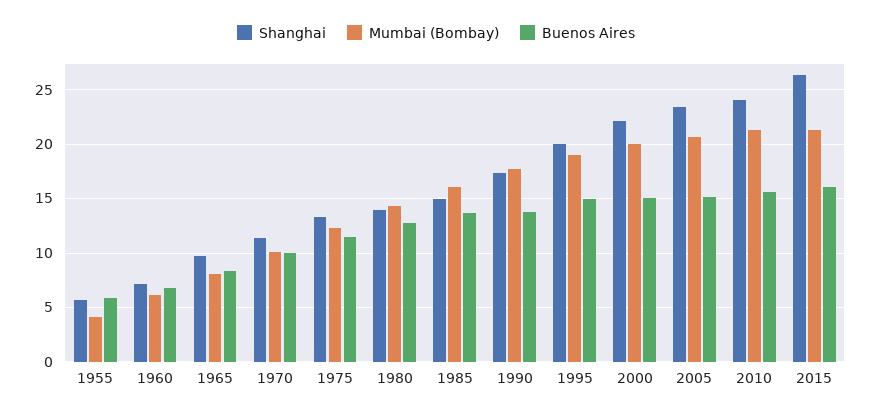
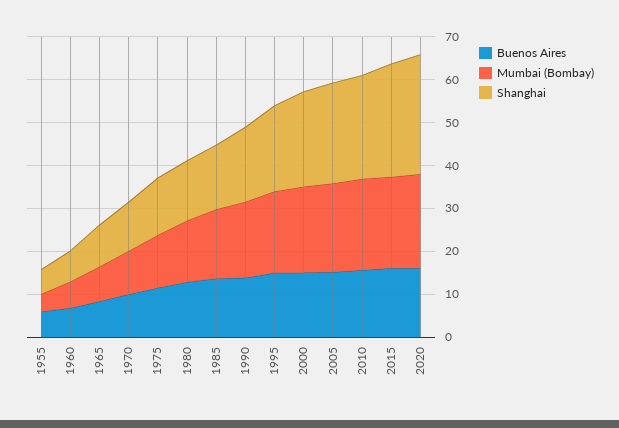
Buenos Aires, 2020: none -> 16
Mumbai (Bombay), 2020: none -> 22
Shanghai, 2020: none -> 28

